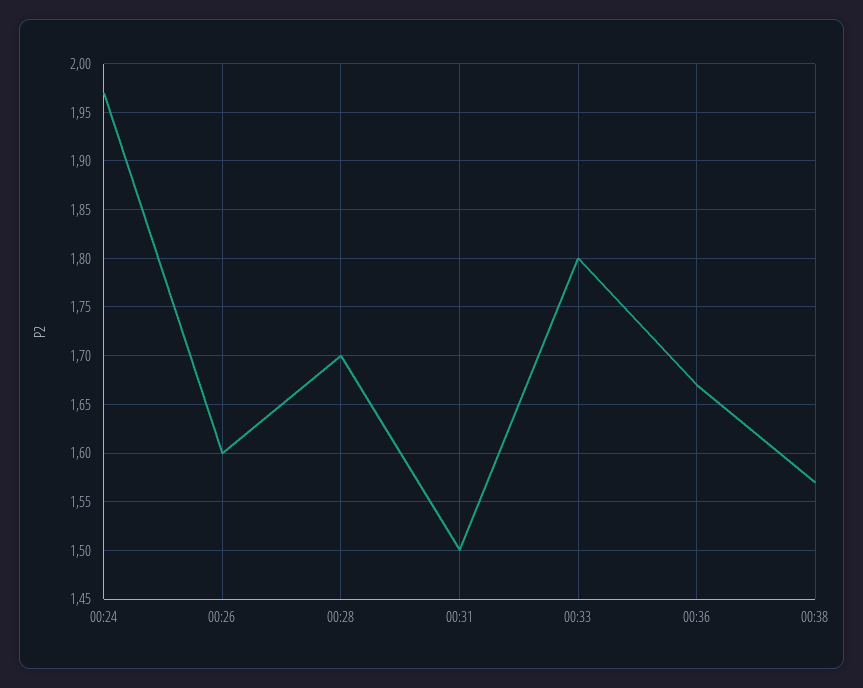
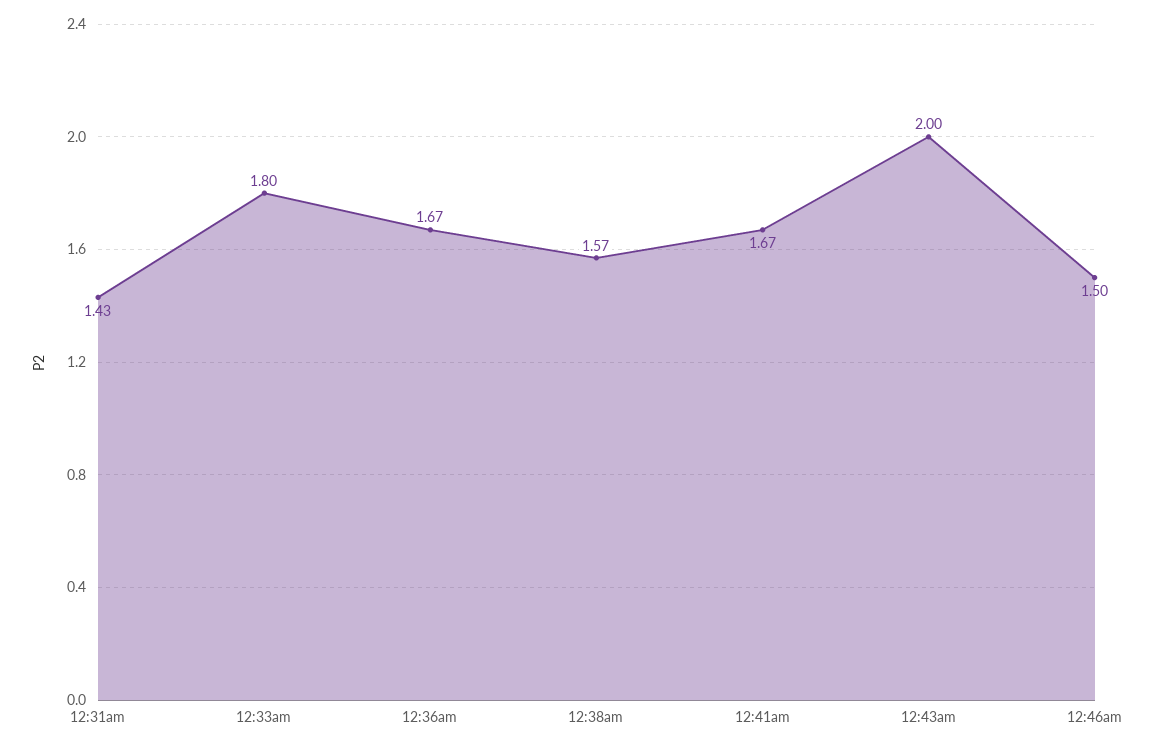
00:24: 1.97 -> none
00:26: 1.6 -> none
00:28: 1.7 -> none
00:31: 1.5 -> 1.43
12:41am: none -> 1.67
12:43am: none -> 2
12:46am: none -> 1.5

